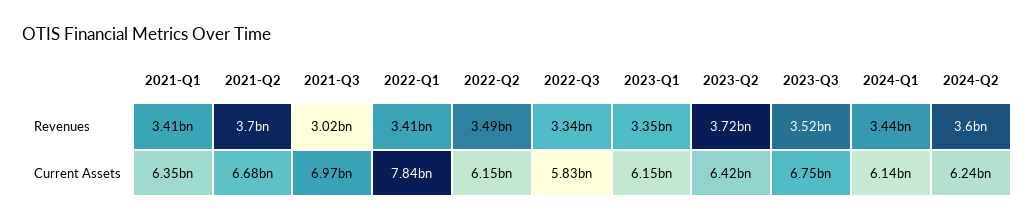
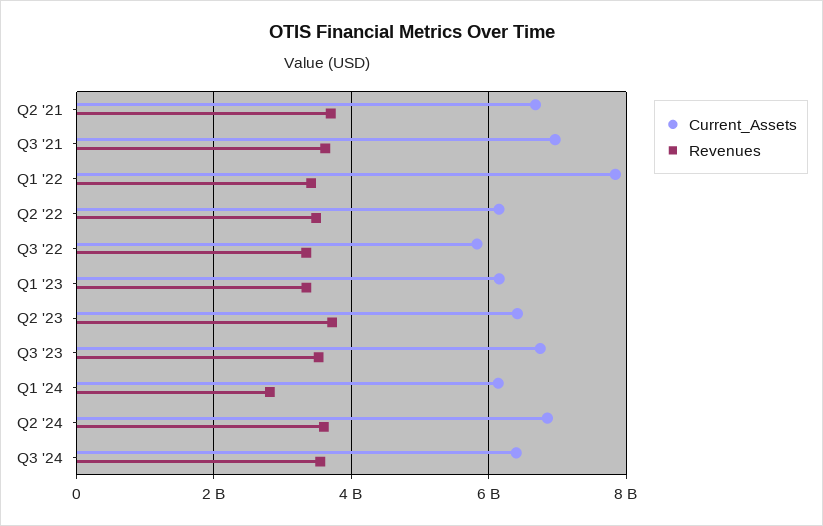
Revenues, 2021-Q1: 3410000000 -> none
Revenues, 2021-Q3: 3020000000 -> 3600000000
Revenues, 2024-Q1: 3440000000 -> 2800000000
Current Assets, 2021-Q1: 6350000000 -> none
Current Assets, 2024-Q2: 6240000000 -> 6800000000
Current Assets, Q3 '24: none -> 6400000000
Revenues, Q3 '24: none -> 3600000000

